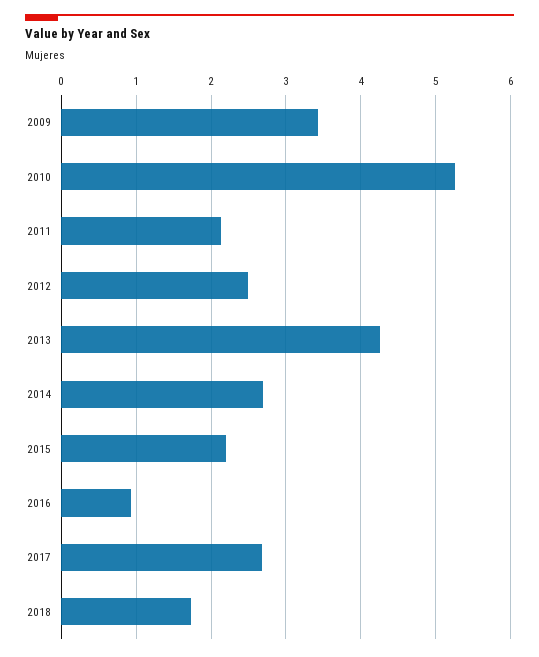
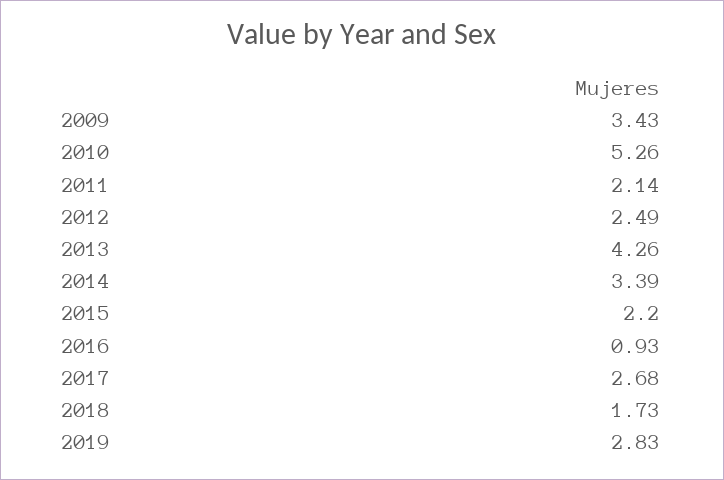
2014: 2.7 -> 3.39
2019: none -> 2.83

